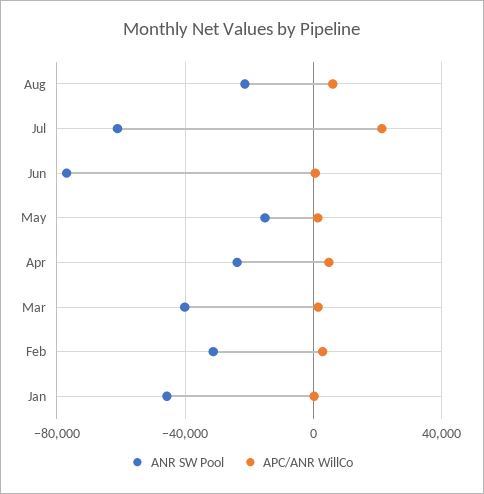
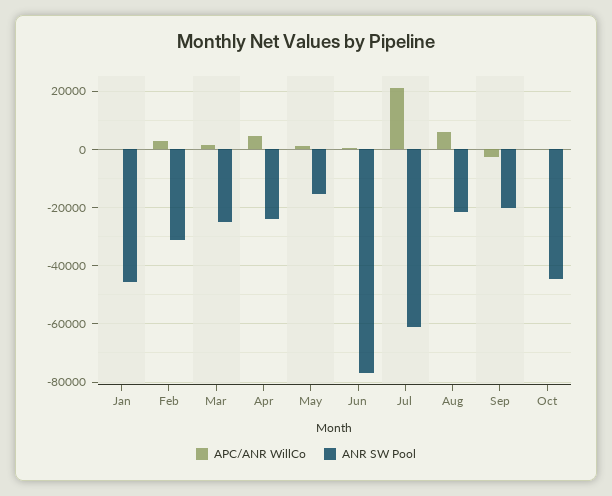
ANR SW Pool, Mar: -40000 -> -25000
APC/ANR WillCo, Sep: none -> -2500
ANR SW Pool, Sep: none -> -20000
APC/ANR WillCo, Oct: none -> 0
ANR SW Pool, Oct: none -> -45000

